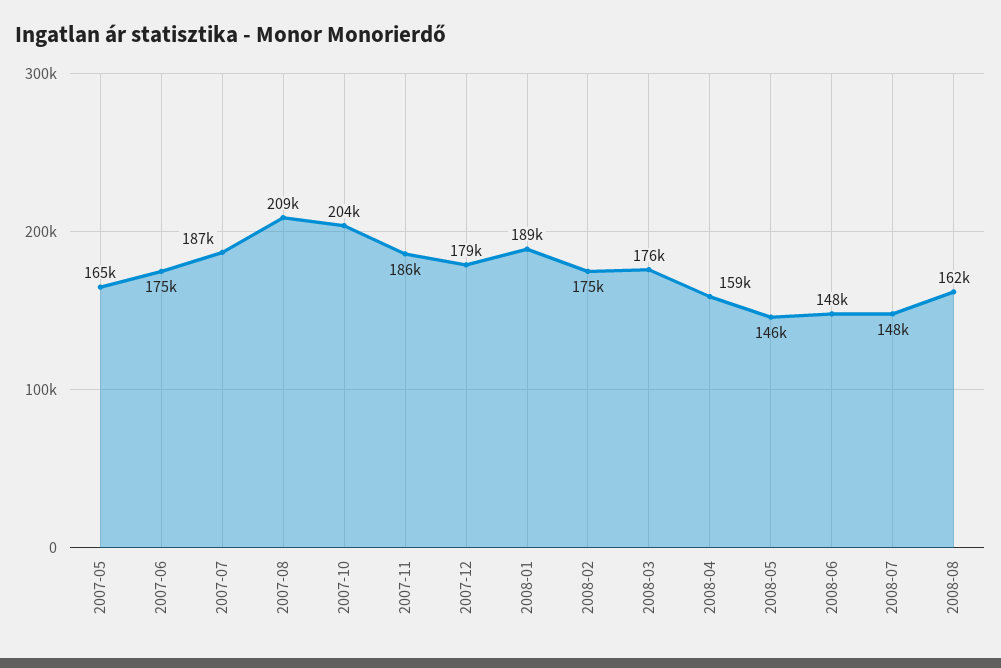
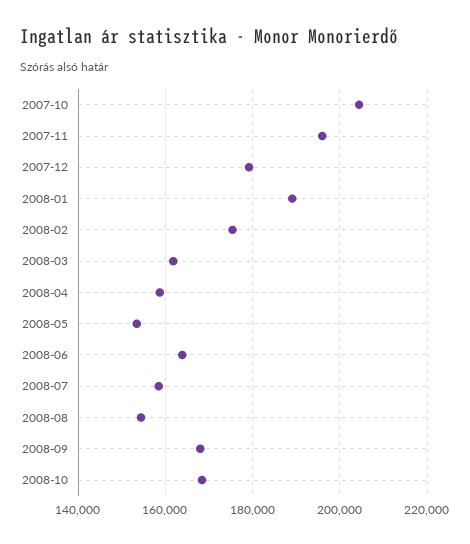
2007-05: 165000 -> none
2007-06: 175000 -> none
2007-07: 187000 -> none
2007-08: 209000 -> none
2007-11: 186000 -> 196000
2008-03: 176000 -> 162000
2008-05: 146000 -> 154000
2008-06: 148000 -> 164000
2008-07: 148000 -> 158000
2008-08: 162000 -> 154000
2008-09: none -> 168000
2008-10: none -> 168000

